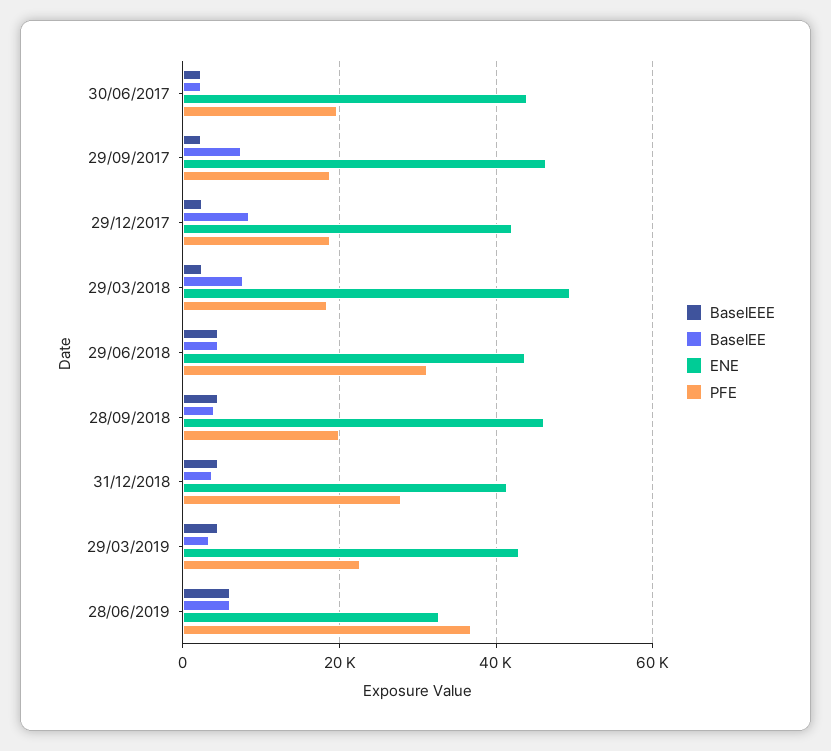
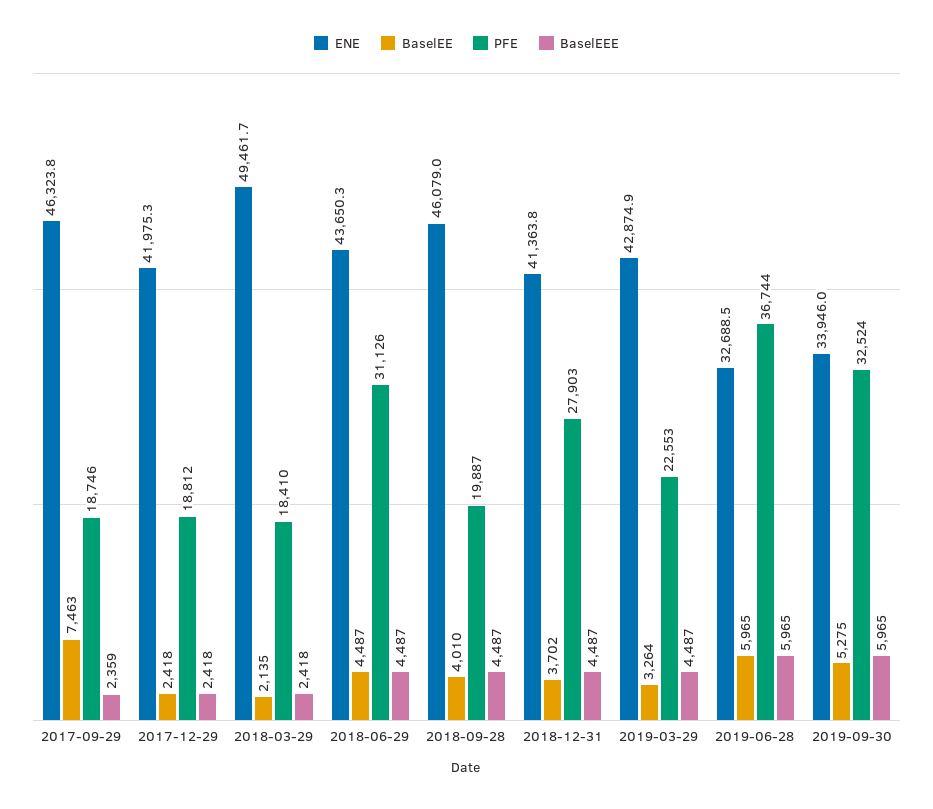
BaselEEE, 30/06/2017: 2000 -> none
BaselEE, 30/06/2017: 2000 -> none
ENE, 30/06/2017: 44000 -> none
PFE, 30/06/2017: 20000 -> none
BaselEE, 29/12/2017: 8000 -> 2418
BaselEE, 29/03/2018: 8000 -> 2135
ENE, 2019-09-30: none -> 33946
BaselEE, 2019-09-30: none -> 5275
PFE, 2019-09-30: none -> 32524
BaselEEE, 2019-09-30: none -> 5965

